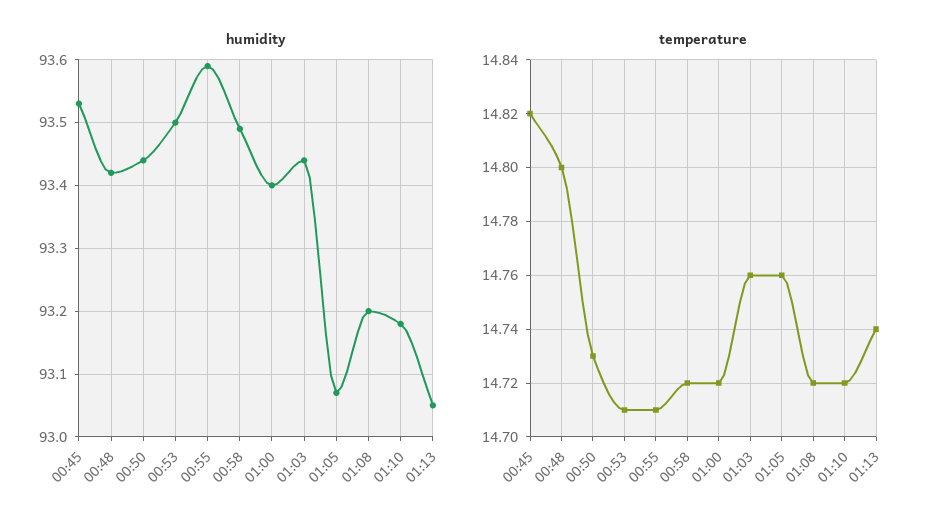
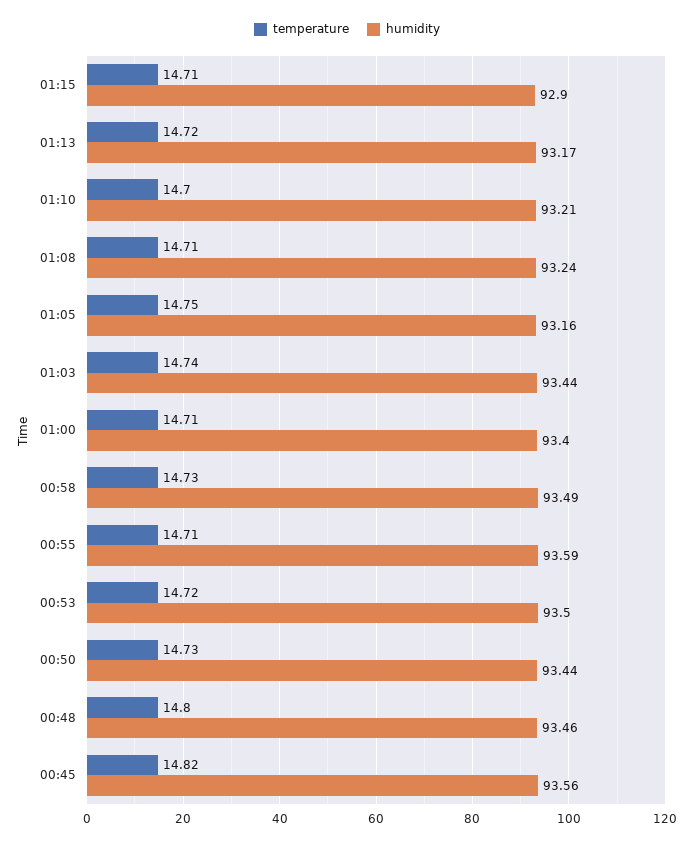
humidity, 00:45: 93.53 -> 93.56
humidity, 00:48: 93.42 -> 93.46
humidity, 01:05: 93.07 -> 93.16
humidity, 01:08: 93.2 -> 93.24
humidity, 01:10: 93.18 -> 93.21
humidity, 01:13: 93.05 -> 93.17
temperature, 00:53: 14.71 -> 14.72
temperature, 00:58: 14.72 -> 14.73
temperature, 01:00: 14.72 -> 14.71
temperature, 01:03: 14.76 -> 14.74
temperature, 01:05: 14.76 -> 14.75
temperature, 01:08: 14.72 -> 14.71
temperature, 01:10: 14.72 -> 14.7
temperature, 01:13: 14.74 -> 14.72
temperature, 01:15: none -> 14.71
humidity, 01:15: none -> 92.9

